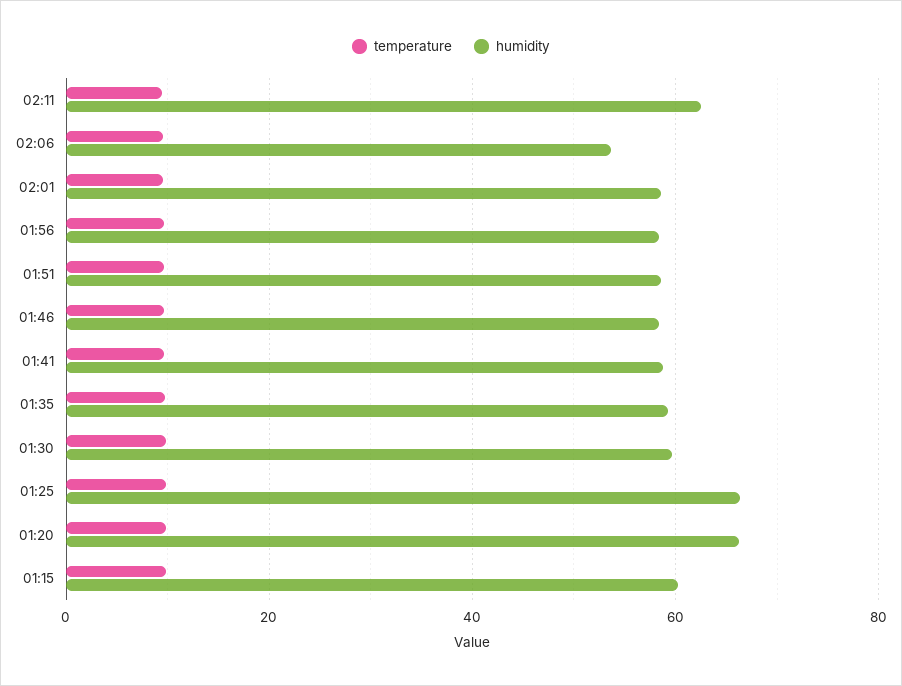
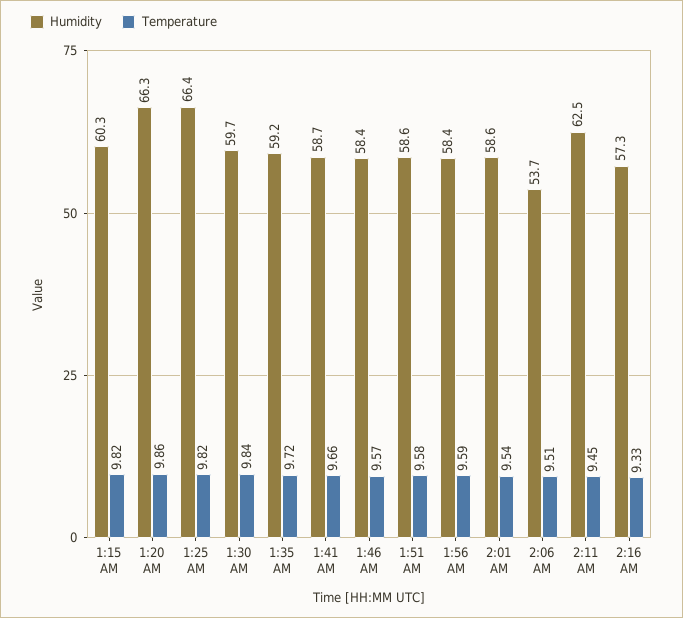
humidity, 2:16 AM: none -> 57.3
temperature, 2:16 AM: none -> 9.33

